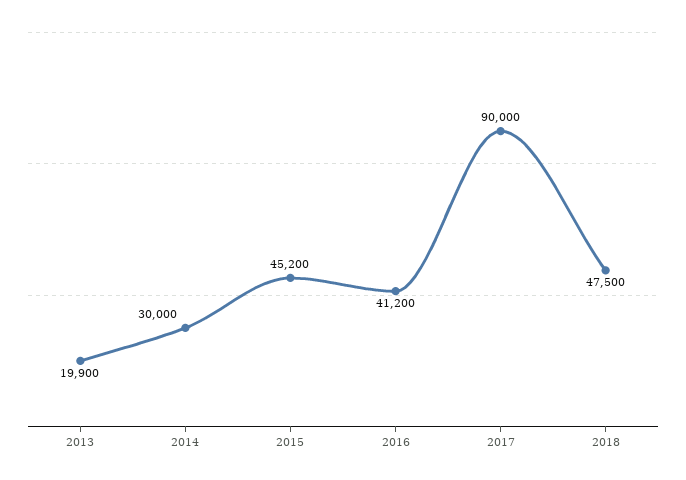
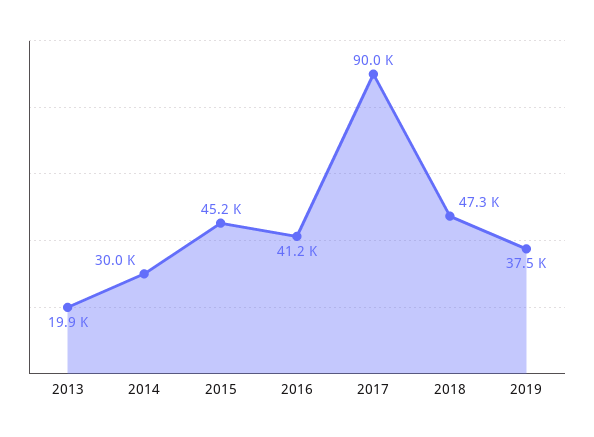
2018: 47500 -> 47300
2019: none -> 37500

